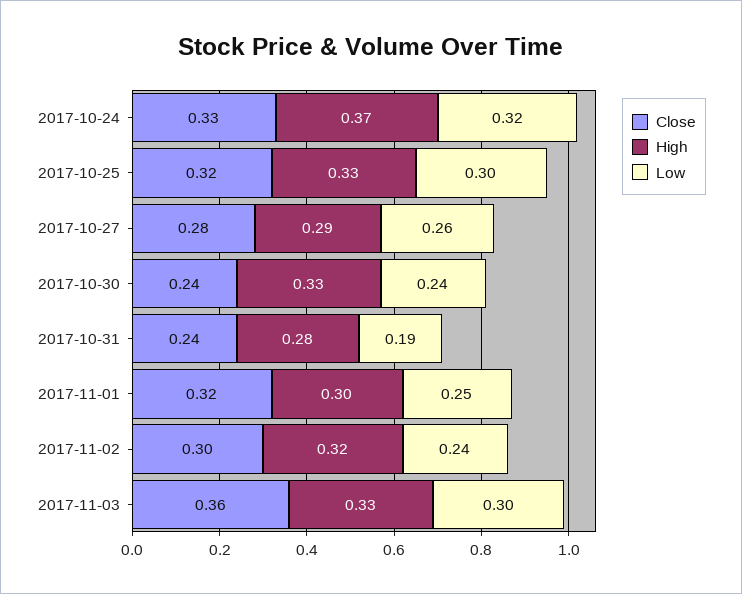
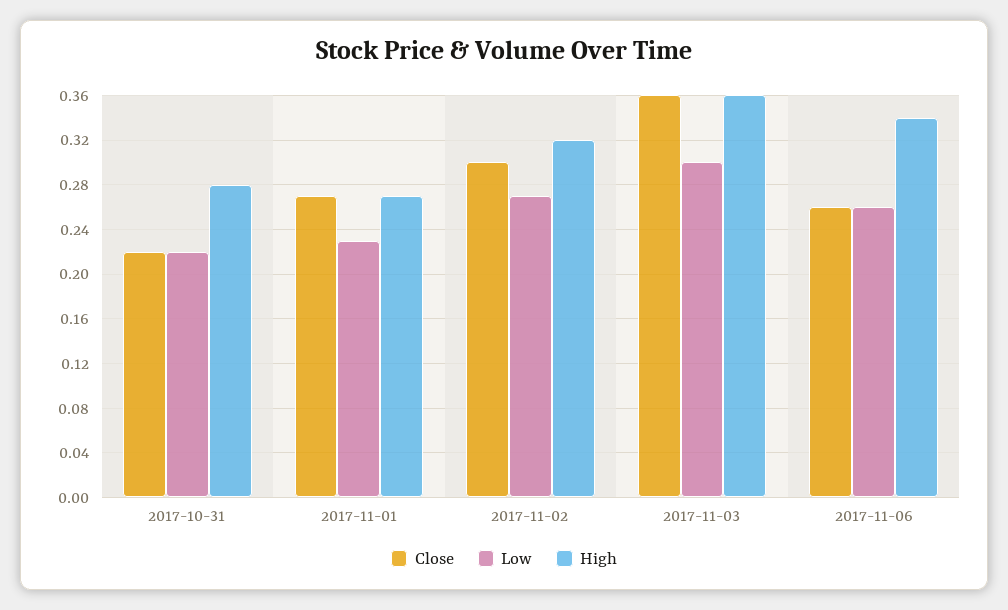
Close, 2017-10-24: 0.33 -> none
High, 2017-10-24: 0.37 -> none
Low, 2017-10-24: 0.32 -> none
Close, 2017-10-25: 0.32 -> none
High, 2017-10-25: 0.33 -> none
Low, 2017-10-25: 0.3 -> none
Close, 2017-10-27: 0.28 -> none
High, 2017-10-27: 0.29 -> none
Low, 2017-10-27: 0.26 -> none
Close, 2017-10-30: 0.24 -> none
High, 2017-10-30: 0.33 -> none
Low, 2017-10-30: 0.24 -> none
Close, 2017-10-31: 0.24 -> 0.22
Low, 2017-10-31: 0.19 -> 0.22
Close, 2017-11-01: 0.32 -> 0.27
High, 2017-11-01: 0.3 -> 0.27
Low, 2017-11-01: 0.25 -> 0.23
Low, 2017-11-02: 0.24 -> 0.27
High, 2017-11-03: 0.33 -> 0.36
Close, 2017-11-06: none -> 0.26
Low, 2017-11-06: none -> 0.26
High, 2017-11-06: none -> 0.34

